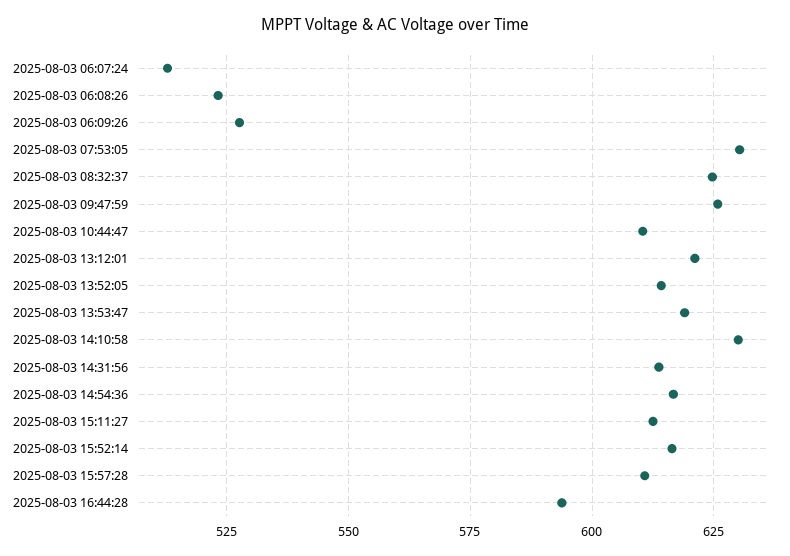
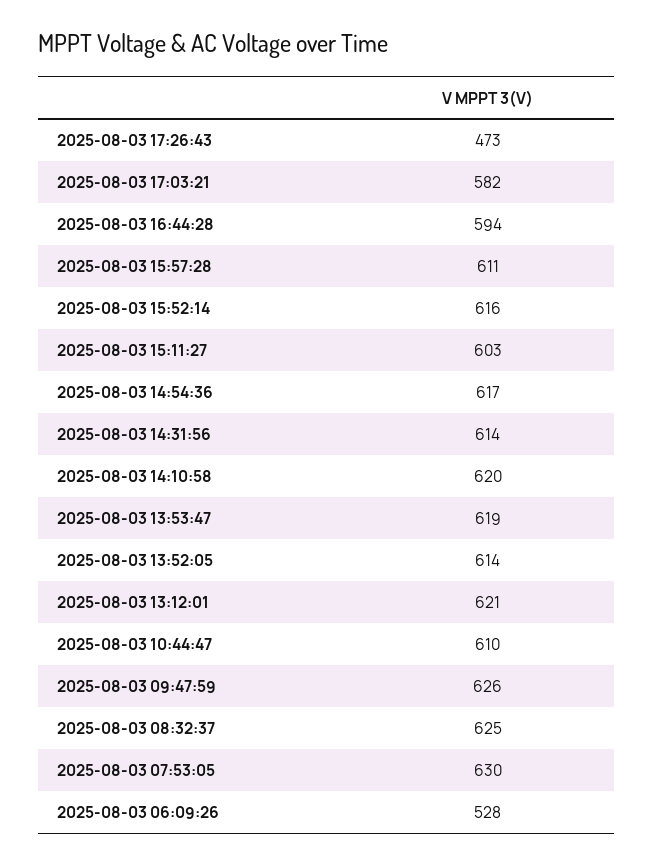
2025-08-03 06:07:24: 512.5 -> none
2025-08-03 06:08:26: 522.5 -> none
2025-08-03 14:10:58: 630 -> 620
2025-08-03 15:11:27: 612.5 -> 603
2025-08-03 17:26:43: none -> 473
2025-08-03 17:03:21: none -> 582

